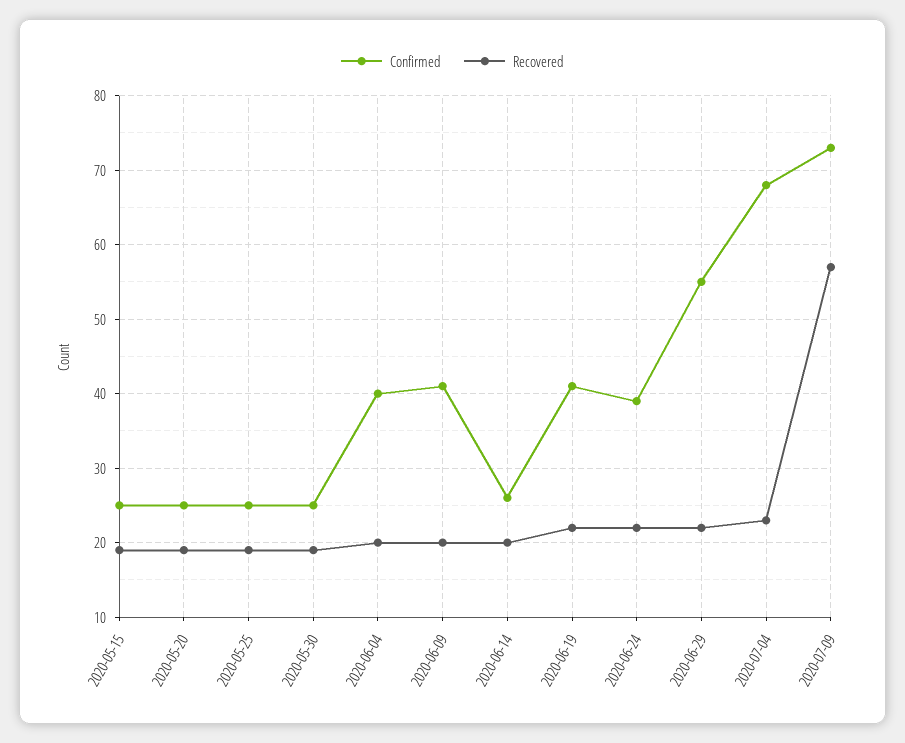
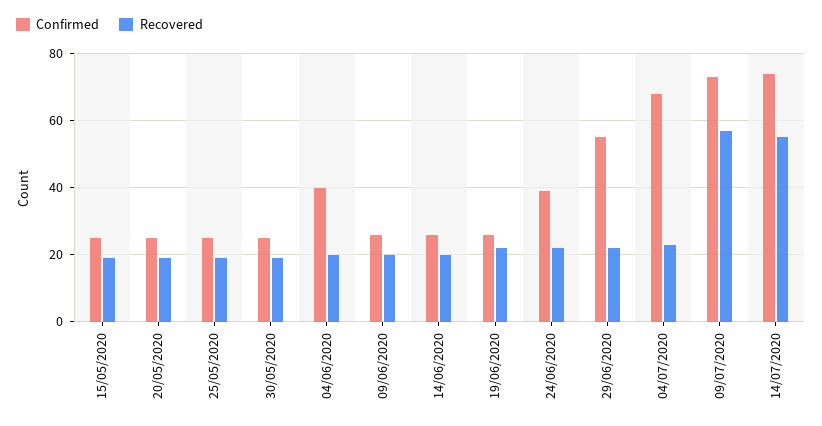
Confirmed, 2020-06-09: 41 -> 25
Confirmed, 2020-06-19: 41 -> 25
Confirmed, 14/07/2020: none -> 75
Recovered, 14/07/2020: none -> 55

